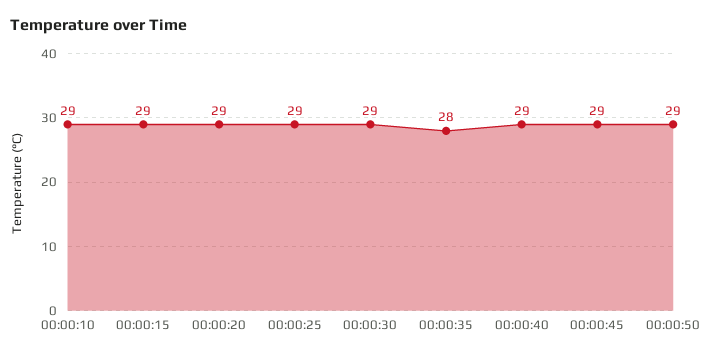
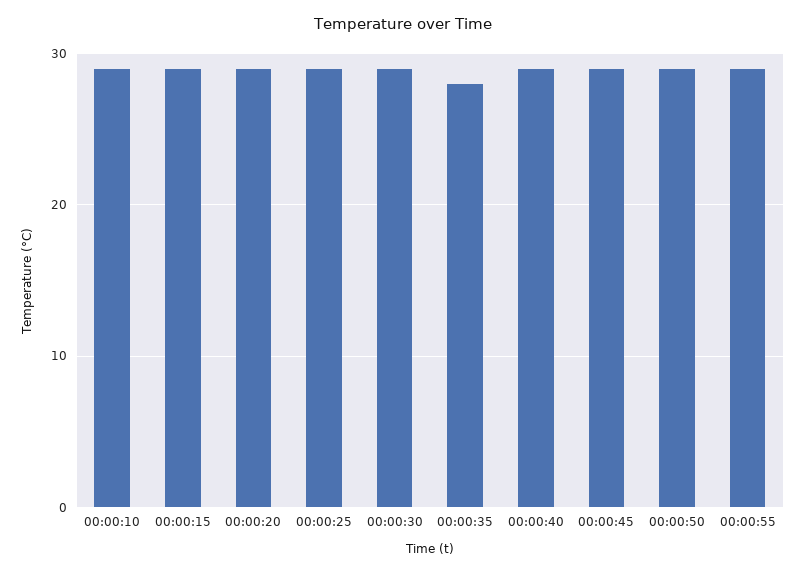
00:00:55: none -> 29

